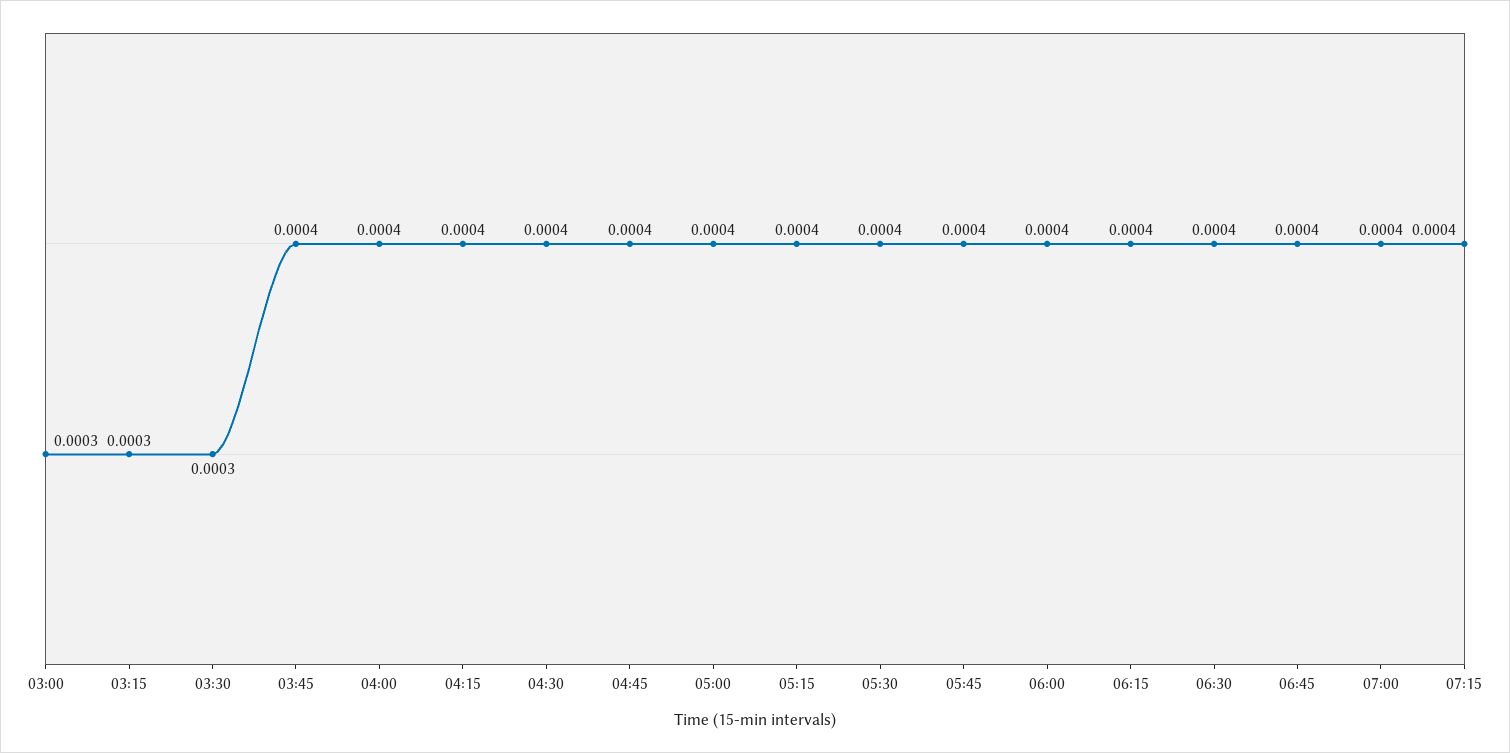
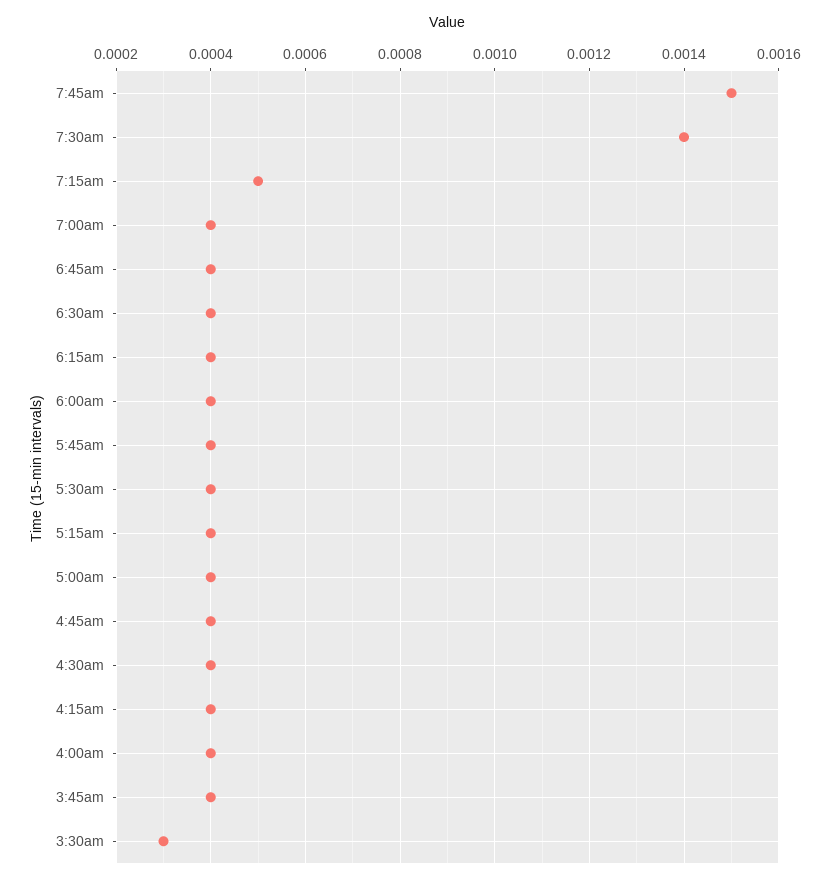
03:00: 0.0003 -> none
03:15: 0.0003 -> none
07:15: 0.0004 -> 0.0005
7:45am: none -> 0.0015
7:30am: none -> 0.0014

